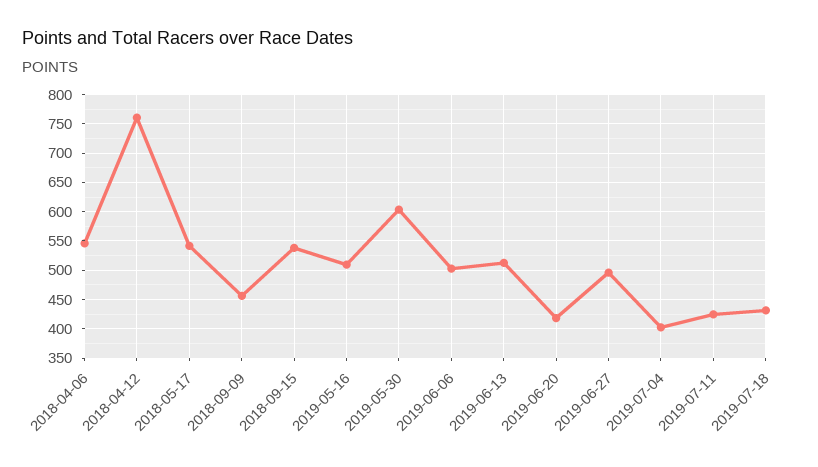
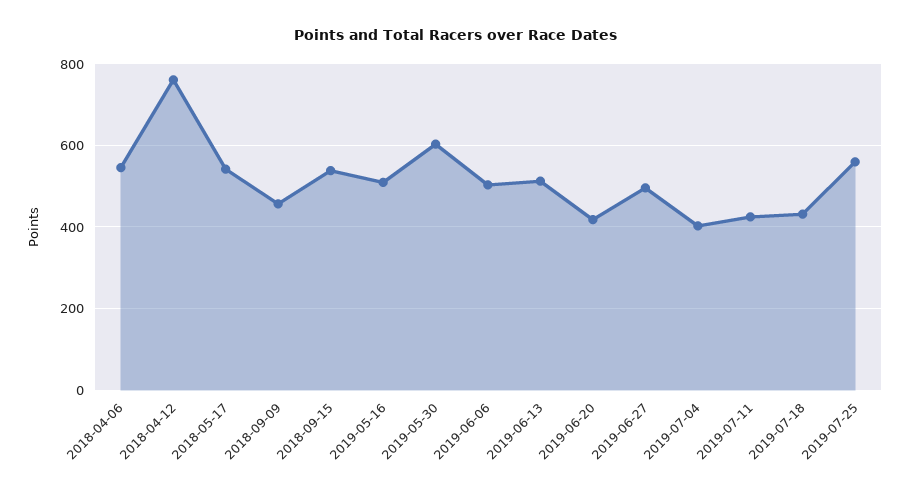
2019-07-25: none -> 560

